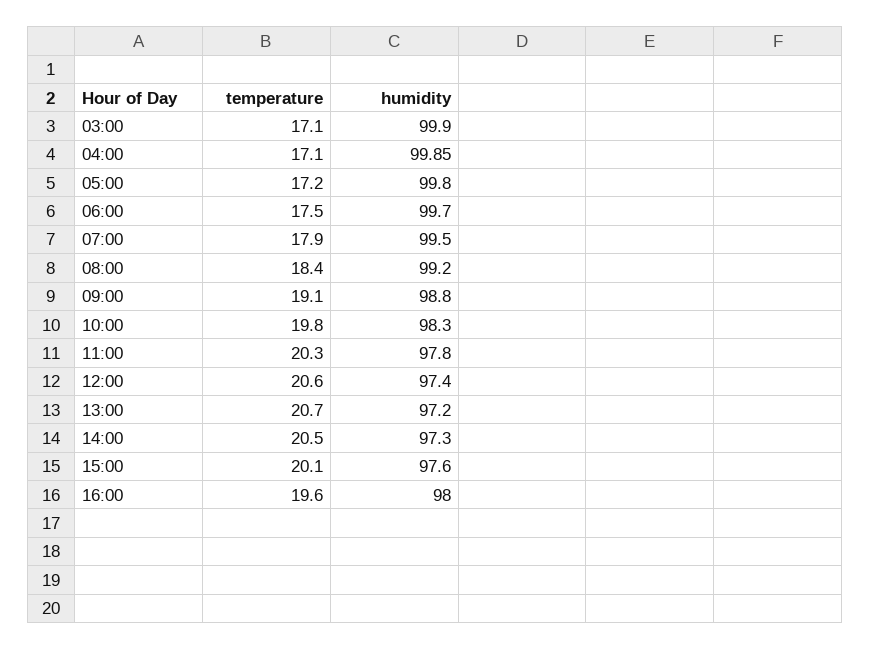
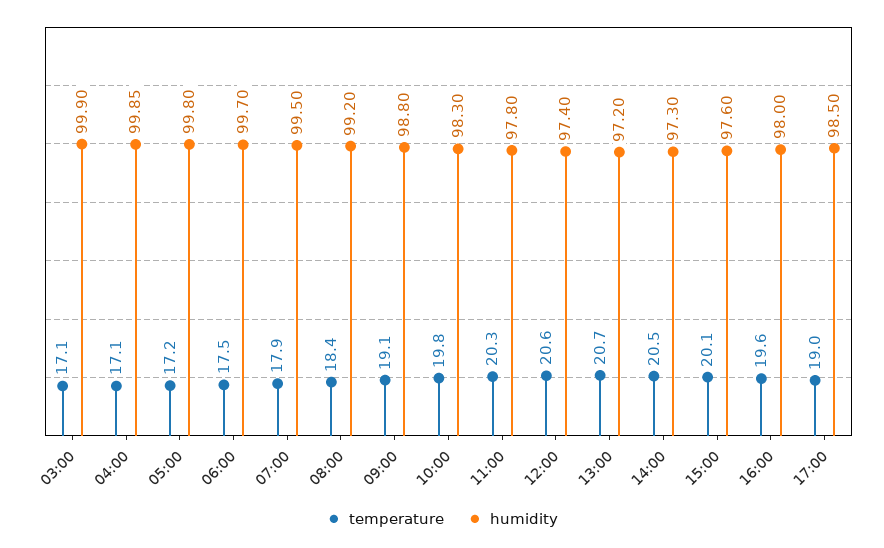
temperature, 17:00: none -> 19
humidity, 17:00: none -> 98.5

